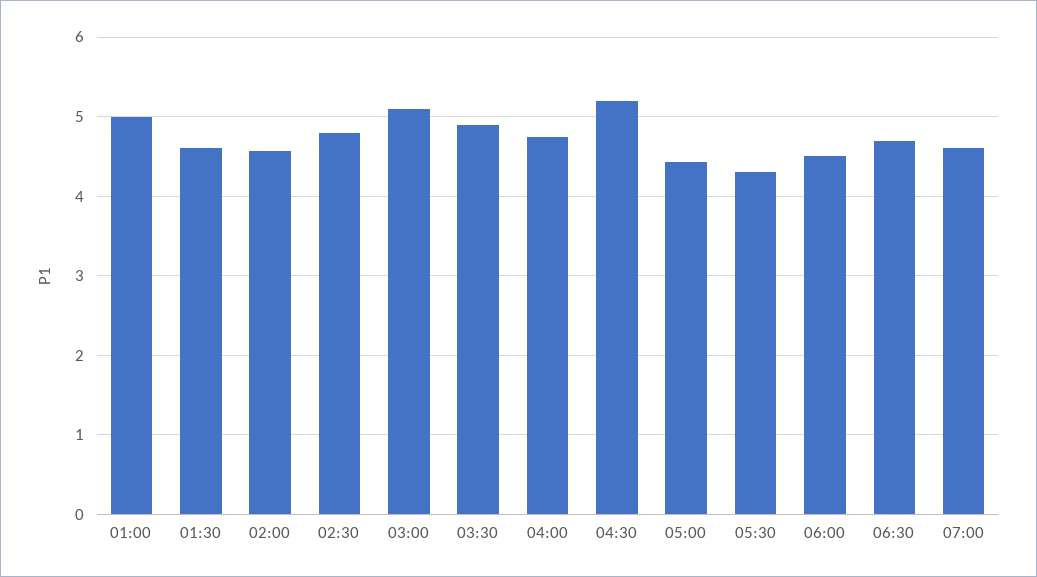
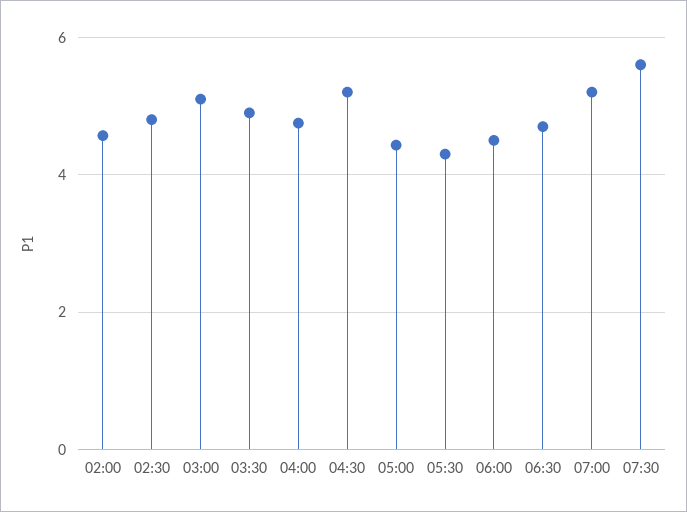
01:00: 5 -> none
01:30: 4.6 -> none
07:00: 4.6 -> 5.2
07:30: none -> 5.6

